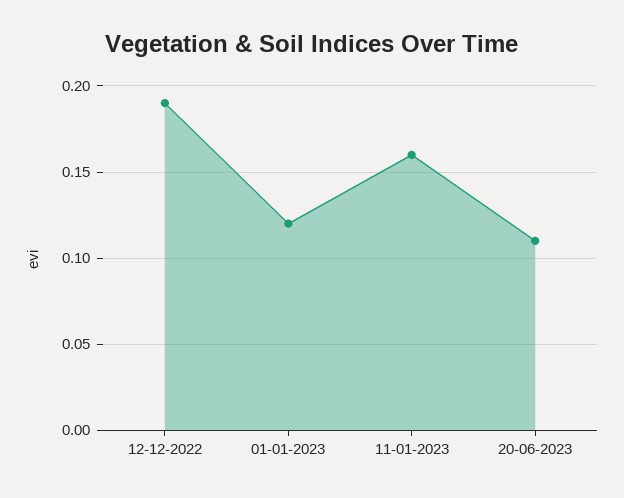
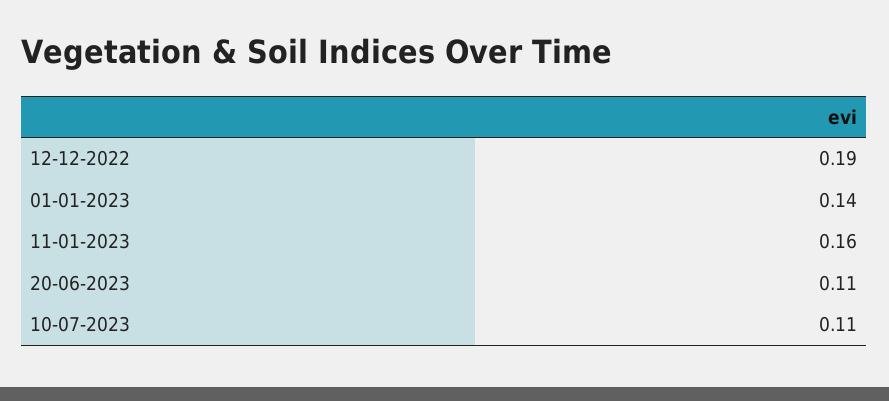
01-01-2023: 0.12 -> 0.14
10-07-2023: none -> 0.11

